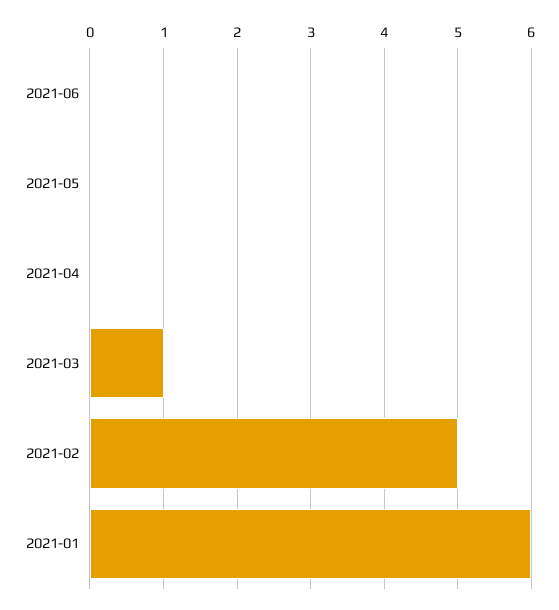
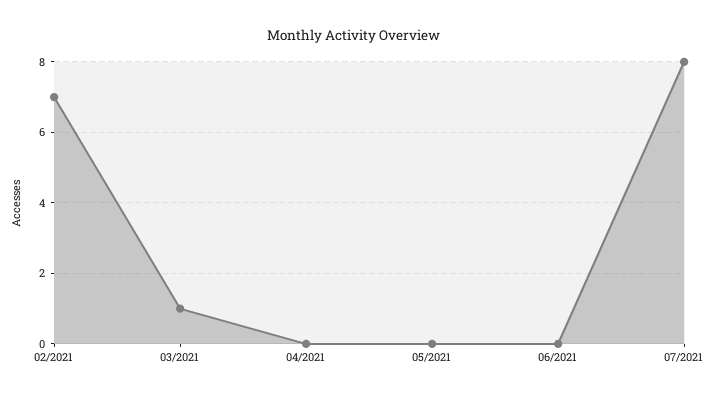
2021-02: 5 -> 7
2021-01: 6 -> none
07/2021: none -> 8

